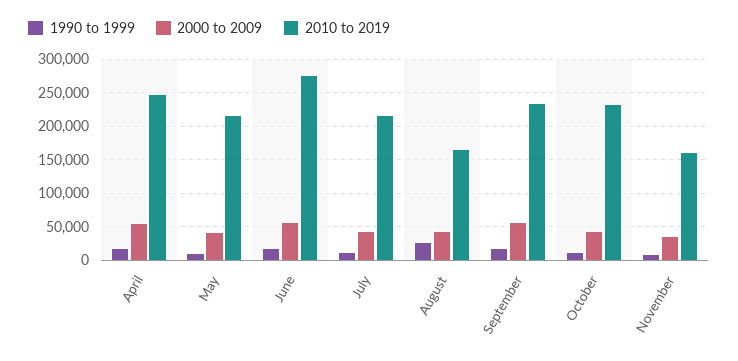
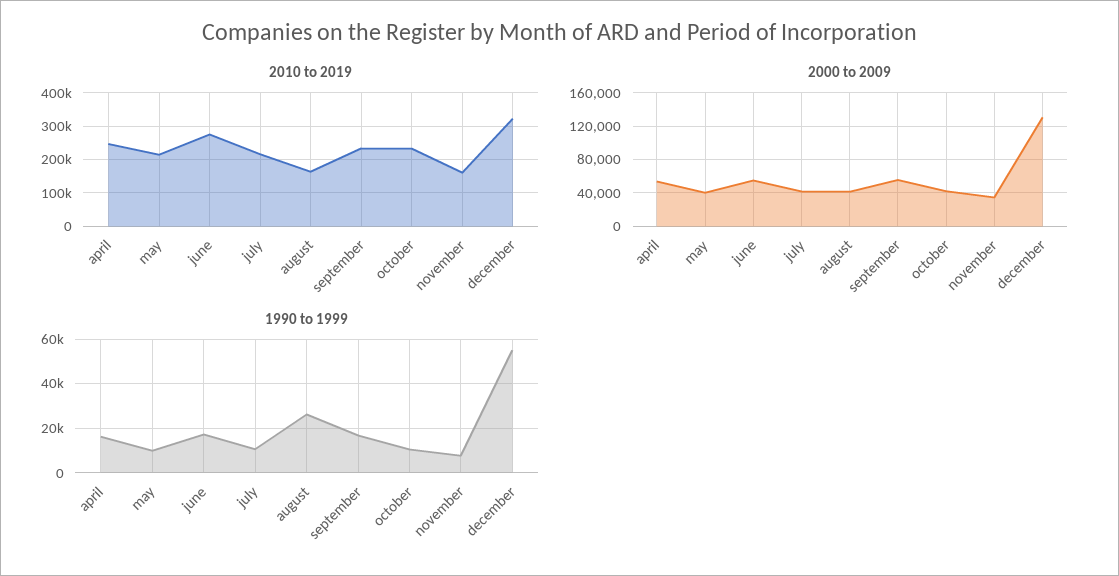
2010 to 2019, december: none -> 320000
2000 to 2009, december: none -> 130000
1990 to 1999, december: none -> 55000

